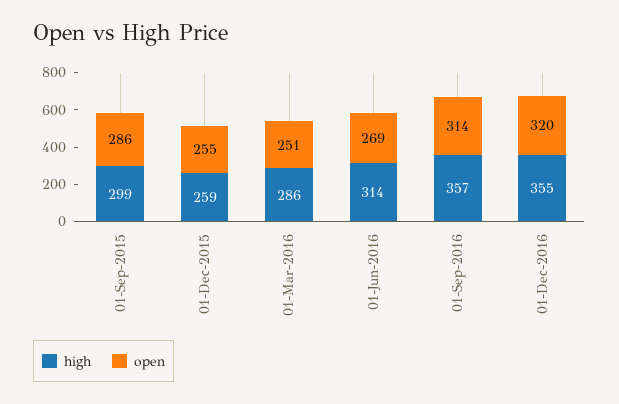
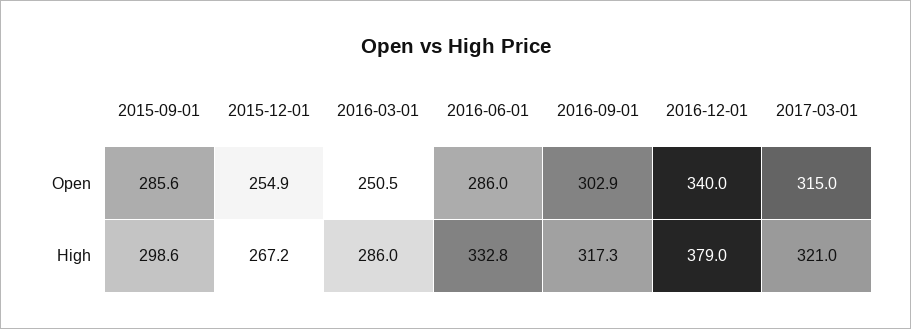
high, 01-Dec-2015: 259 -> 267.2
high, 01-Jun-2016: 314 -> 332.8
open, 01-Jun-2016: 269 -> 286
high, 01-Sep-2016: 357 -> 317.3
open, 01-Sep-2016: 314 -> 302.9
high, 01-Dec-2016: 355 -> 379
open, 01-Dec-2016: 320 -> 340
open, 2017-03-01: none -> 315
high, 2017-03-01: none -> 321

